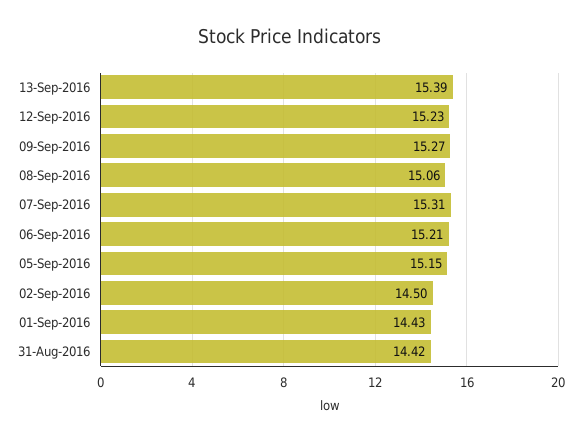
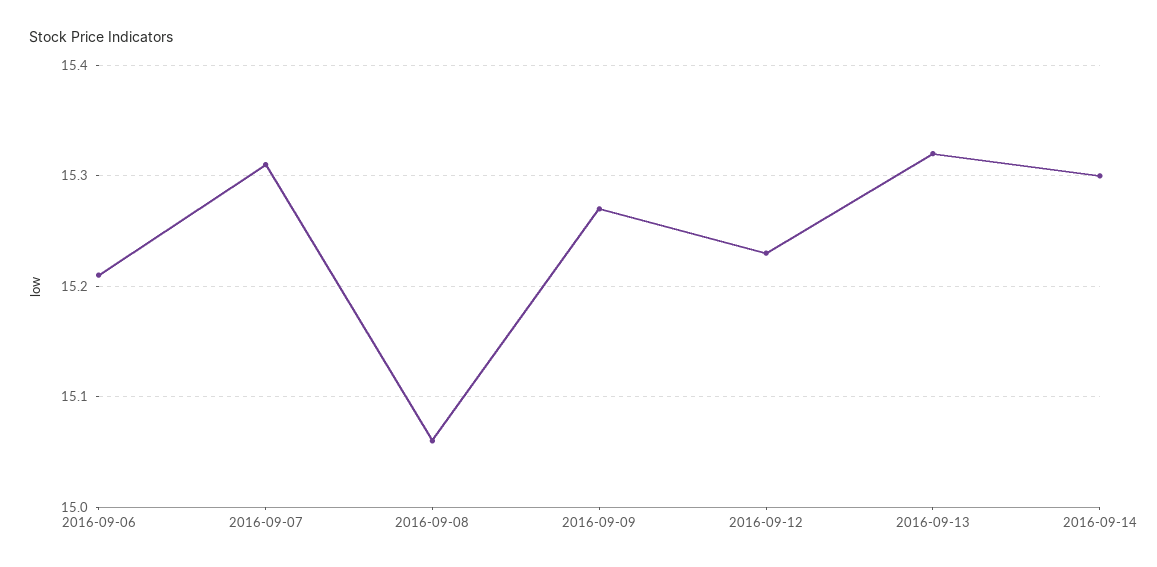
13-Sep-2016: 15.39 -> 15.32
05-Sep-2016: 15.15 -> none
02-Sep-2016: 14.5 -> none
01-Sep-2016: 14.43 -> none
31-Aug-2016: 14.42 -> none
2016-09-14: none -> 15.3

